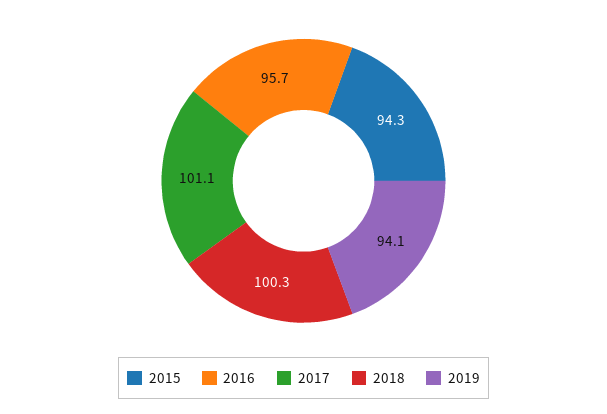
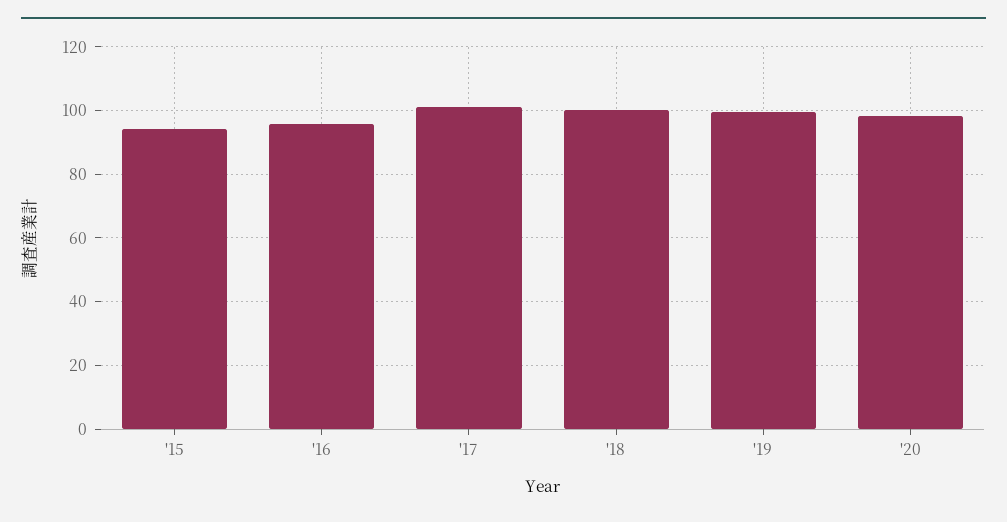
2019: 94.1 -> 100
'20: none -> 98

